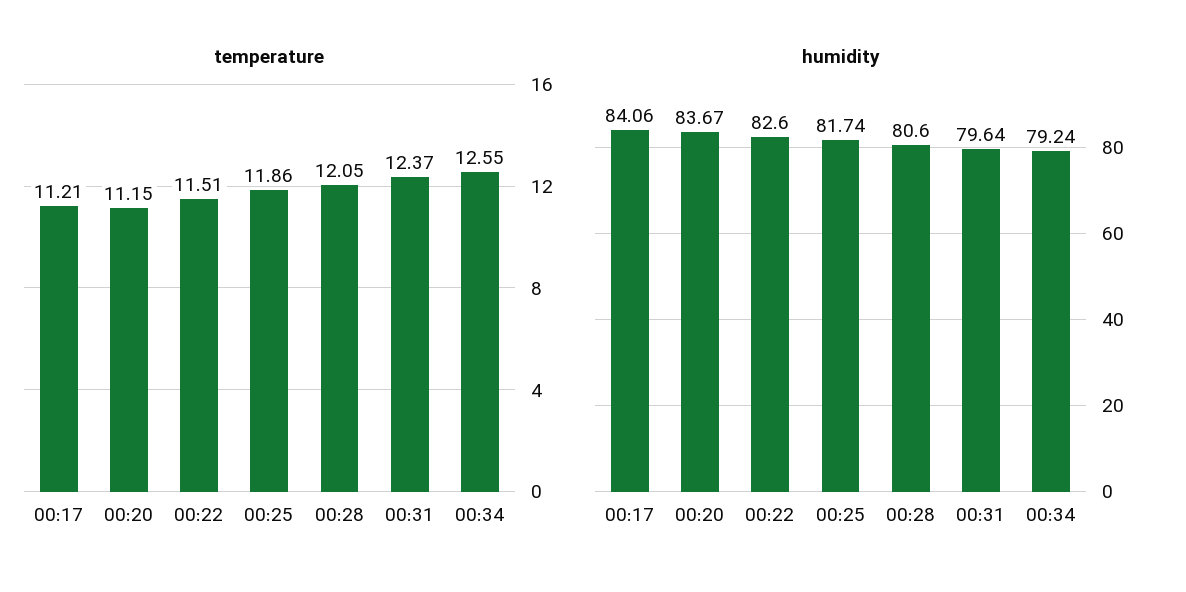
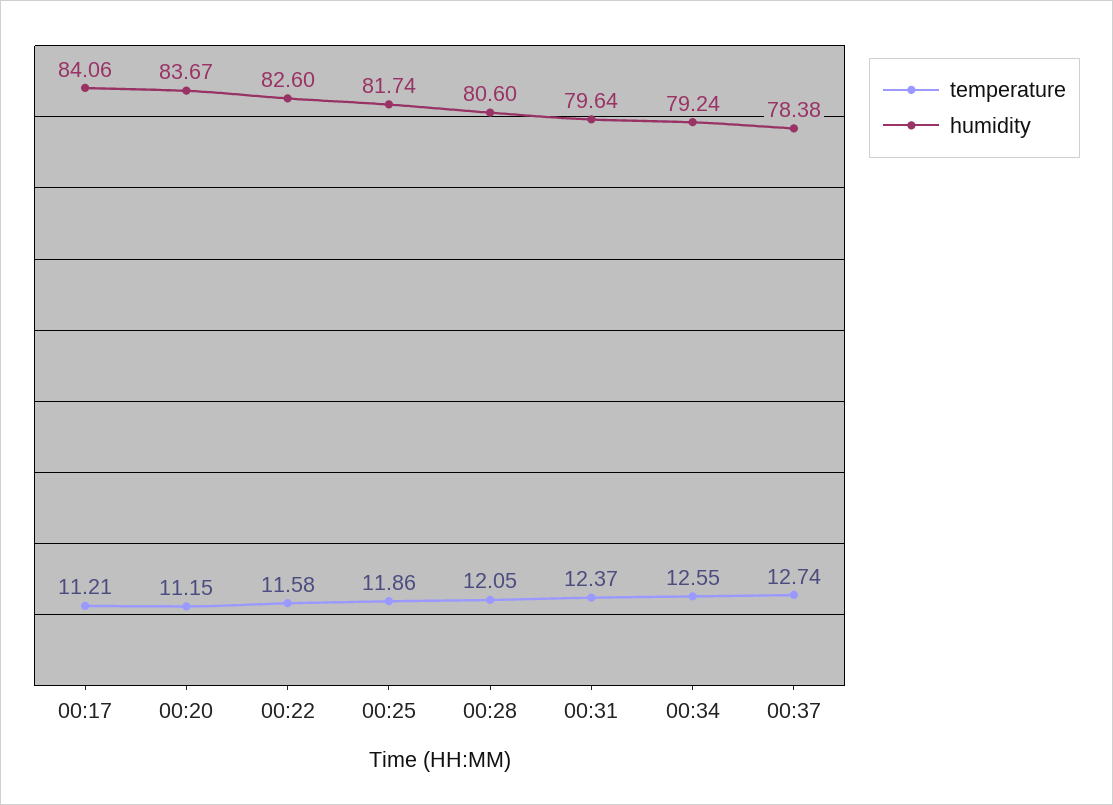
temperature, 00:22: 11.51 -> 11.58
temperature, 00:37: none -> 12.74
humidity, 00:37: none -> 78.38

